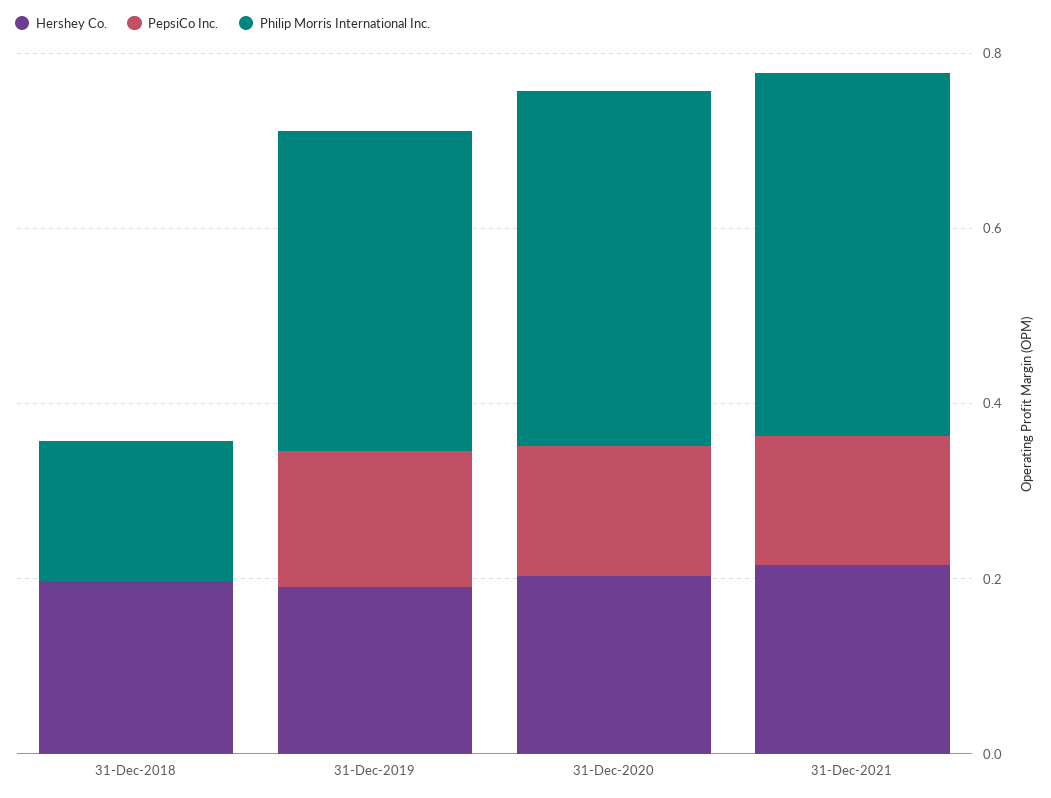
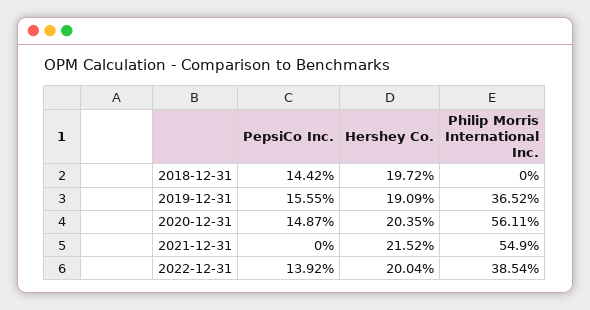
PepsiCo Inc., 31-Dec-2018: 0 -> 0.1442
Philip Morris International Inc., 31-Dec-2018: 0.15 -> 0
Philip Morris International Inc., 31-Dec-2020: 0.4 -> 0.5611
PepsiCo Inc., 31-Dec-2021: 0.15 -> 0
Philip Morris International Inc., 31-Dec-2021: 0.4 -> 0.549
PepsiCo Inc., 2022-12-31: none -> 0.1392
Hershey Co., 2022-12-31: none -> 0.2004
Philip Morris International Inc., 2022-12-31: none -> 0.3854

